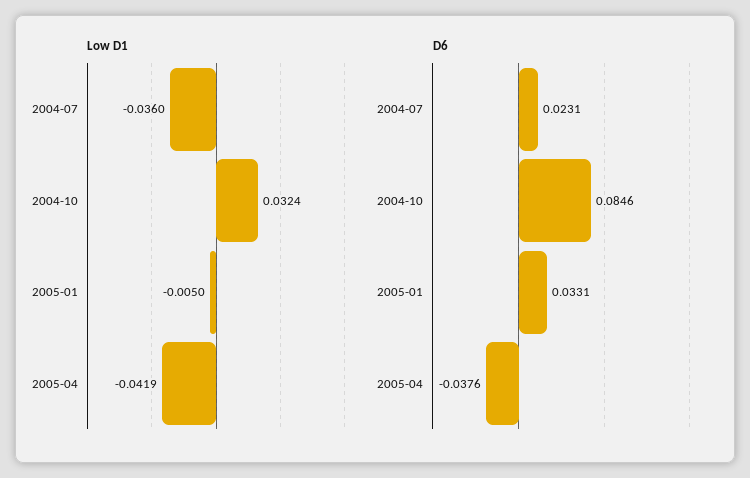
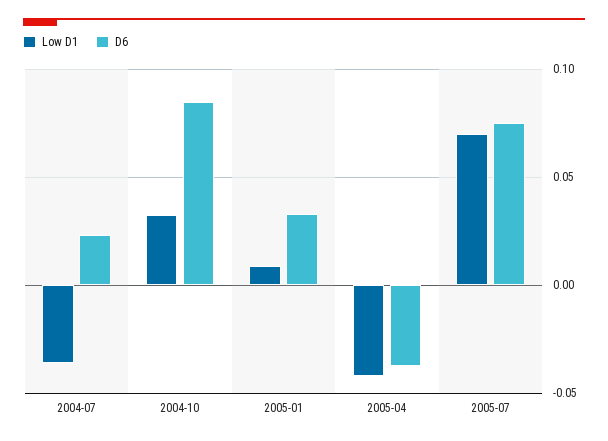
Low D1, 2005-01: -0.005 -> 0.01
Low D1, 2005-07: none -> 0.07
D6, 2005-07: none -> 0.075

